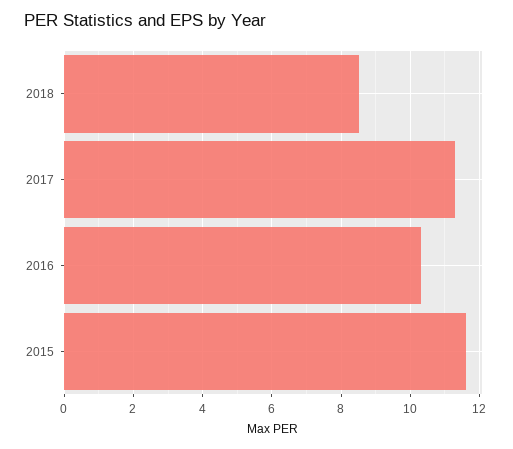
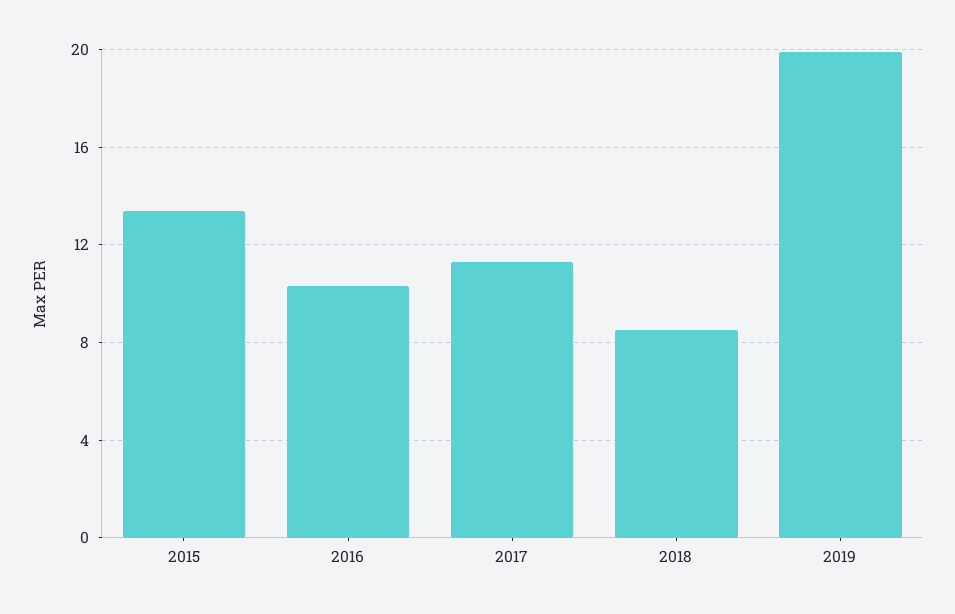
2015: 11.6 -> 13.5
2019: none -> 20

